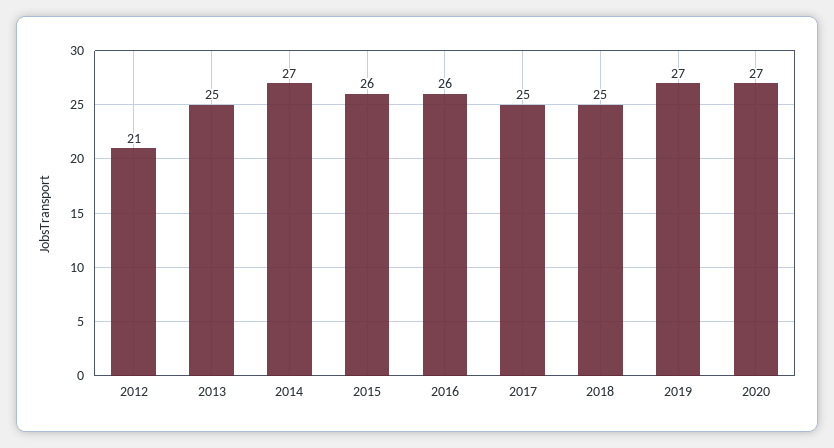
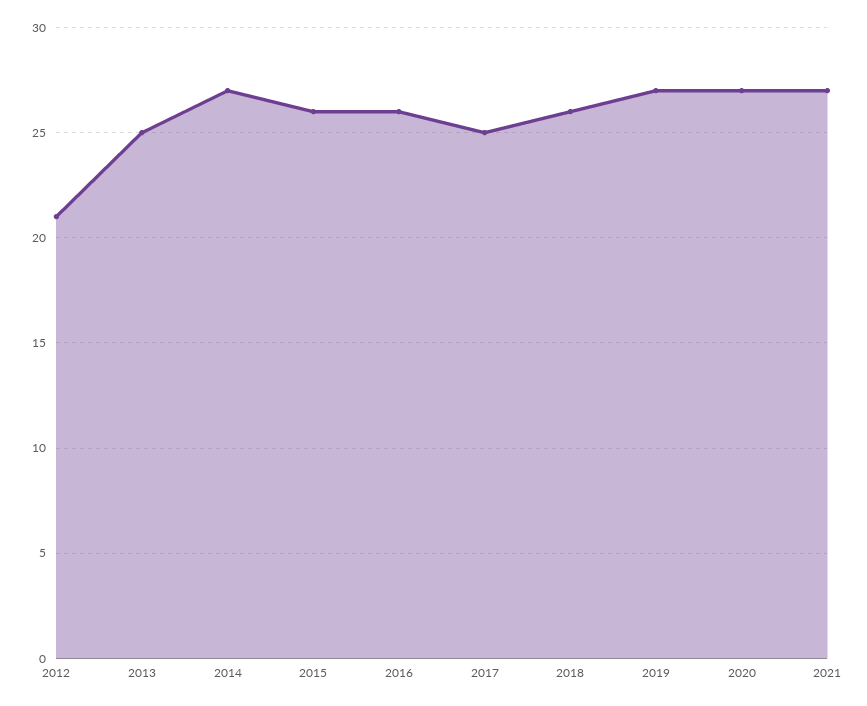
2018: 25 -> 26
2021: none -> 27

